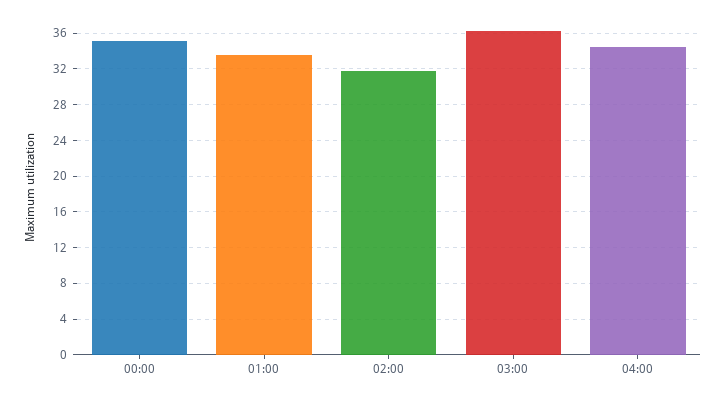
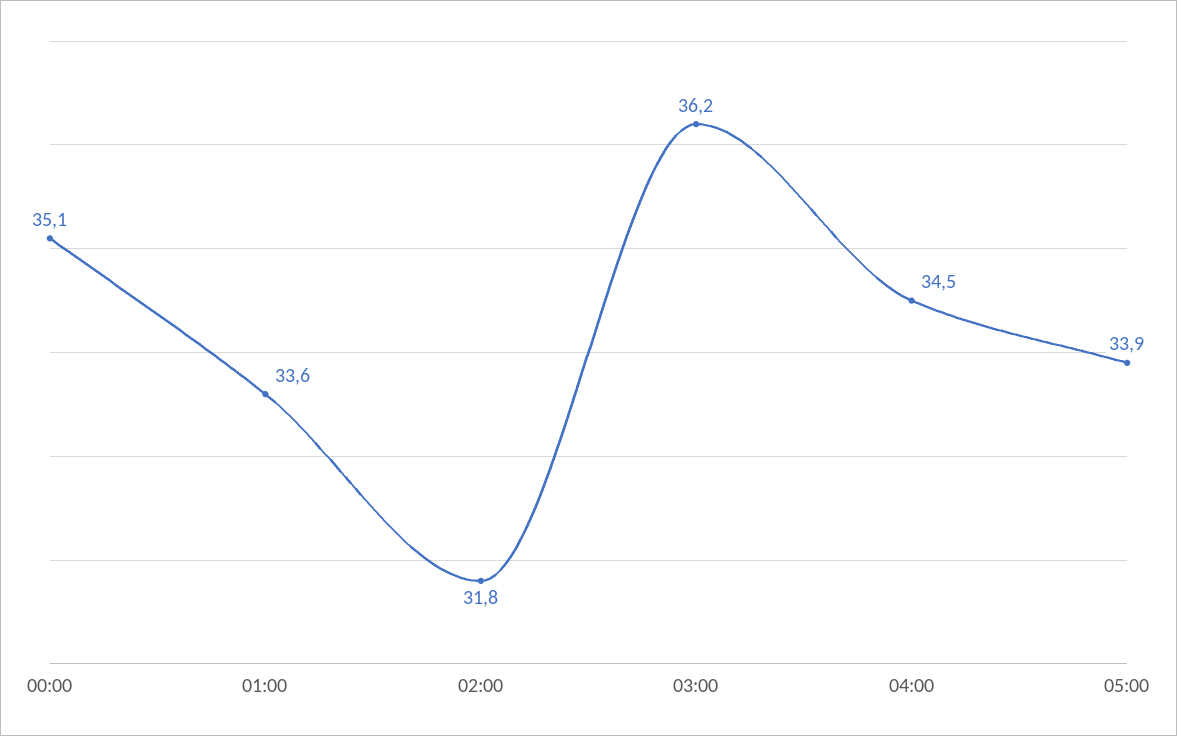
05:00: none -> 33.9

